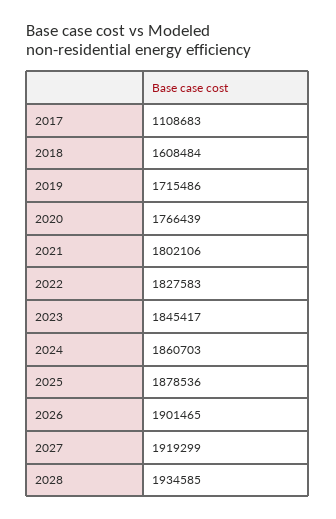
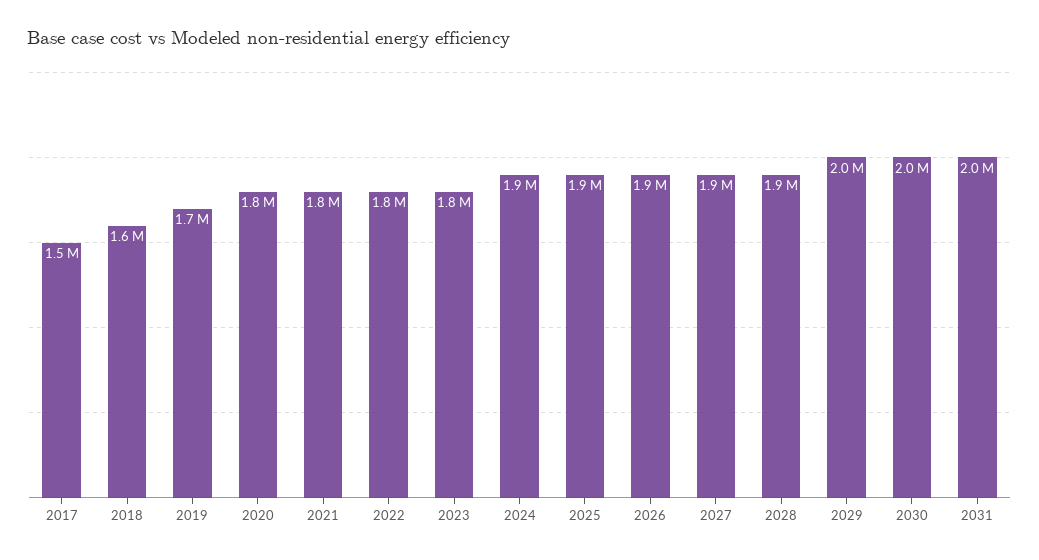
2017: 1108683 -> 1500000
2029: none -> 2000000
2030: none -> 2000000
2031: none -> 2000000

